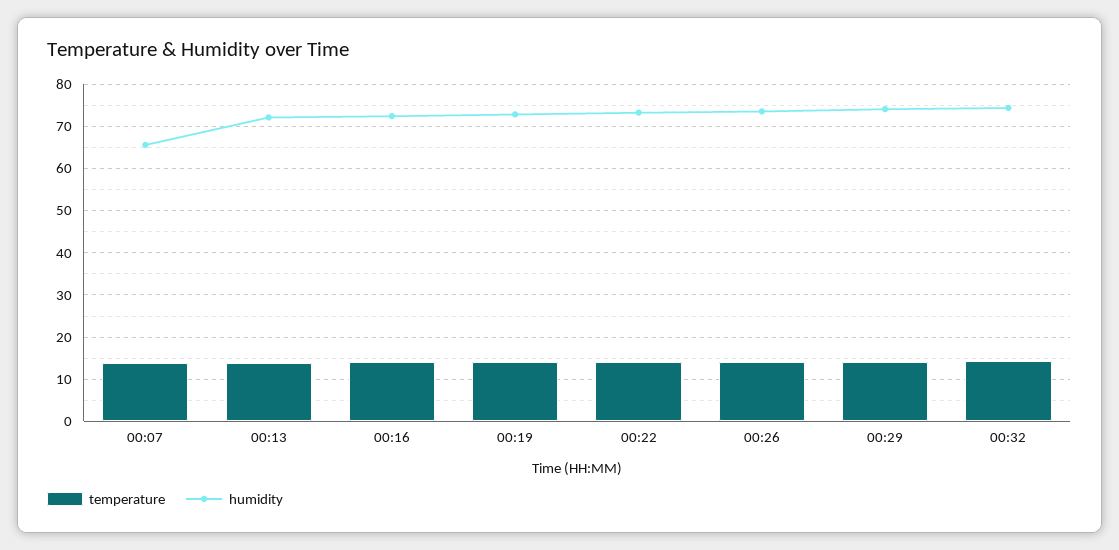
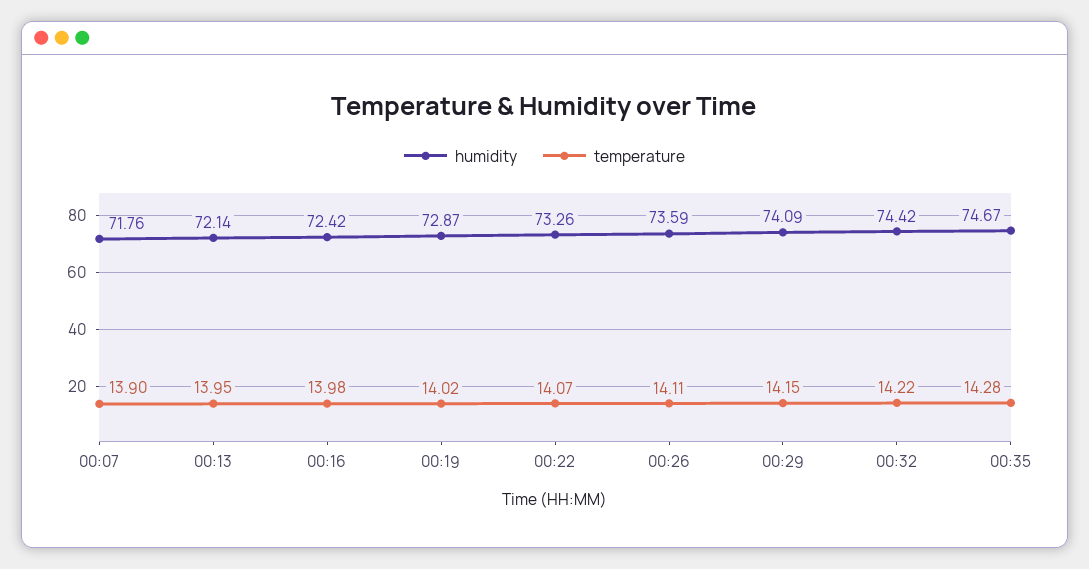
humidity, 00:07: 66 -> 71.76
humidity, 00:35: none -> 74.67
temperature, 00:35: none -> 14.28

